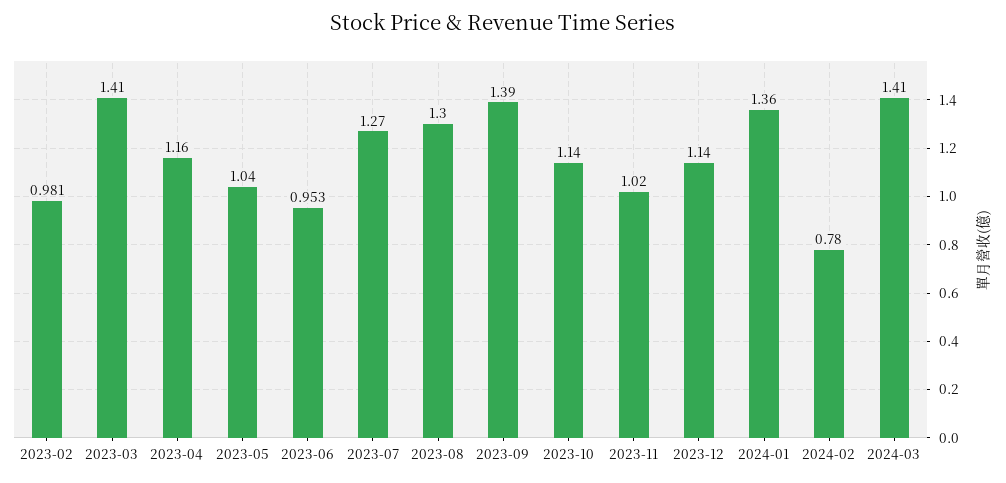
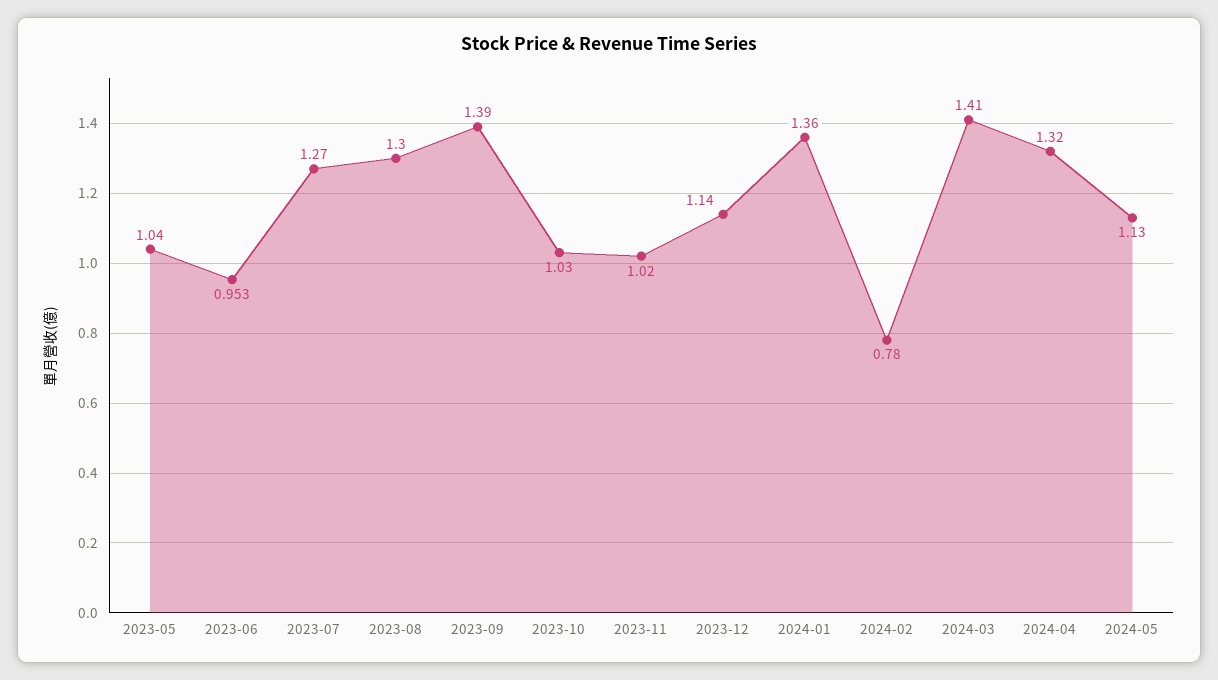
2023-02: 0.981 -> none
2023-03: 1.41 -> none
2023-04: 1.16 -> none
2023-10: 1.14 -> 1.03
2024-04: none -> 1.32
2024-05: none -> 1.13

